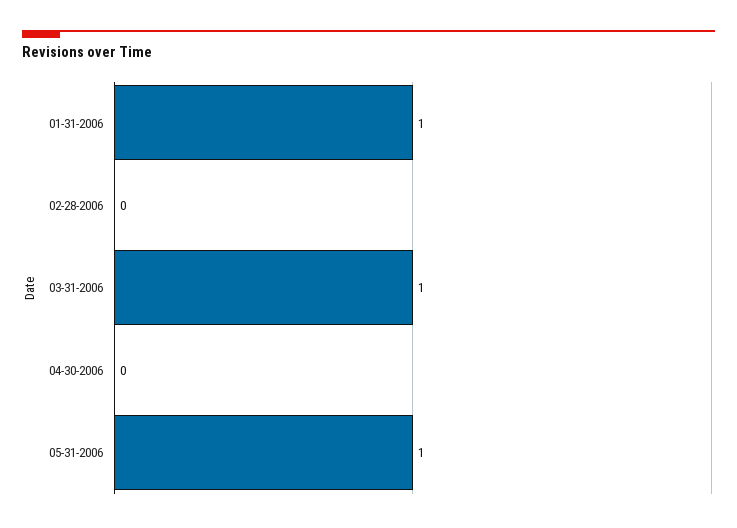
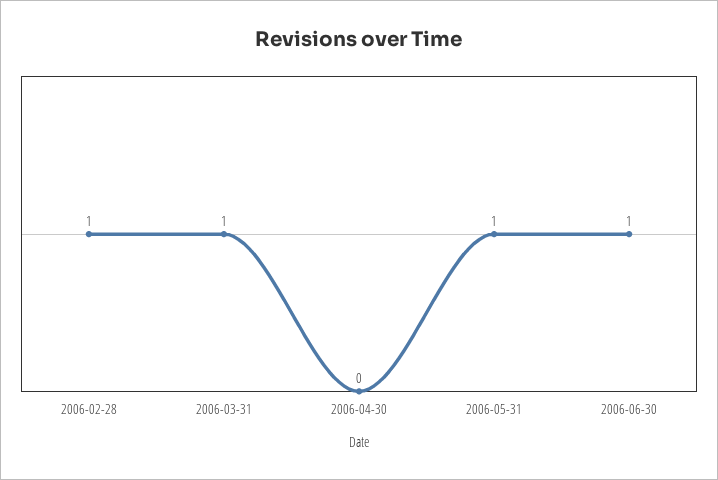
01-31-2006: 1 -> none
02-28-2006: 0 -> 1
2006-06-30: none -> 1

